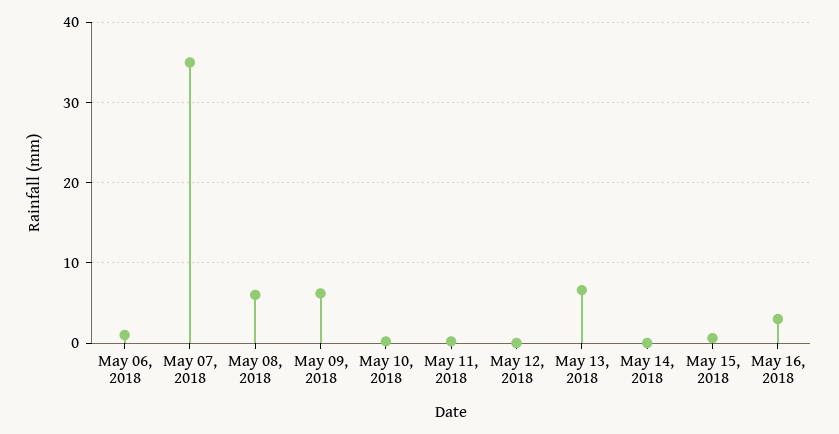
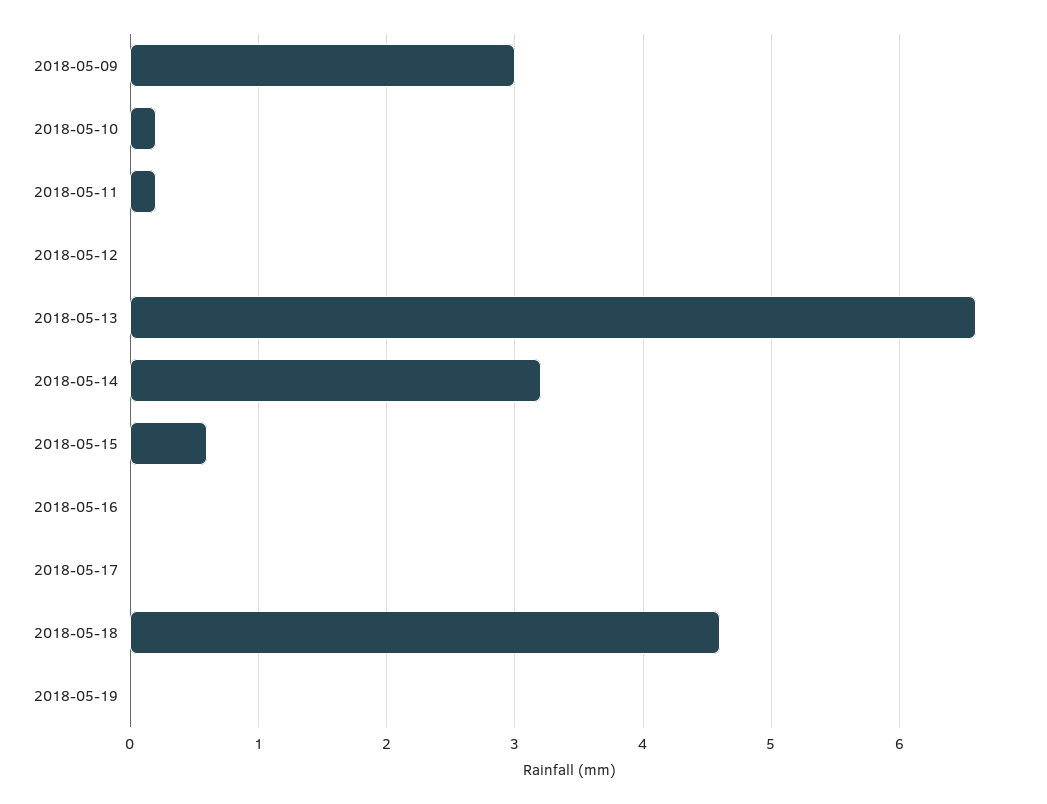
May 06, 2018: 1 -> none
May 07, 2018: 35 -> none
May 08, 2018: 6 -> none
May 09, 2018: 6 -> 3
May 14, 2018: 0 -> 3.2
May 16, 2018: 3 -> 0
2018-05-17: none -> 0
2018-05-18: none -> 4.6
2018-05-19: none -> 0

